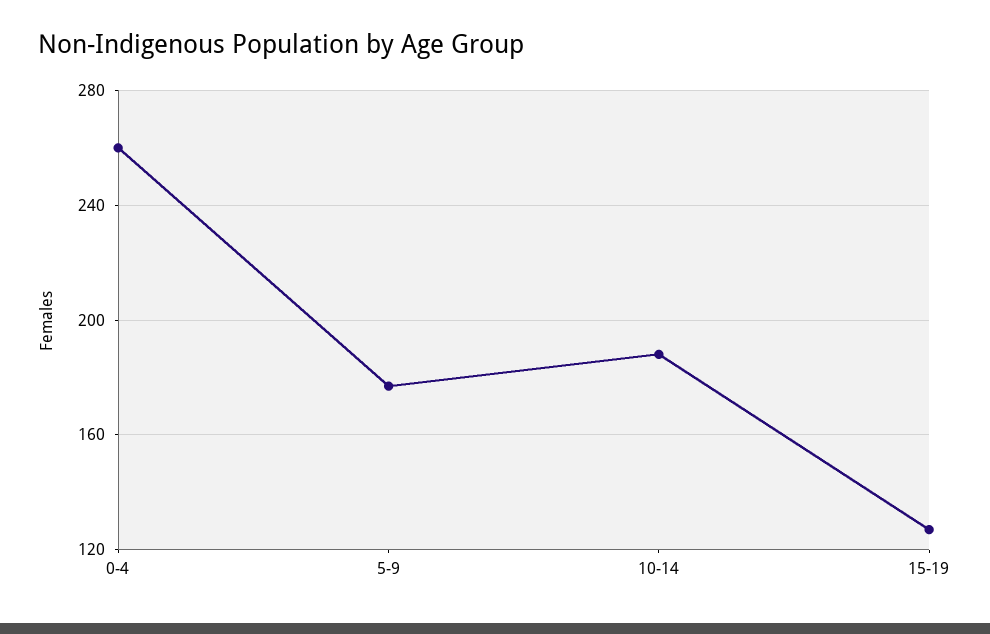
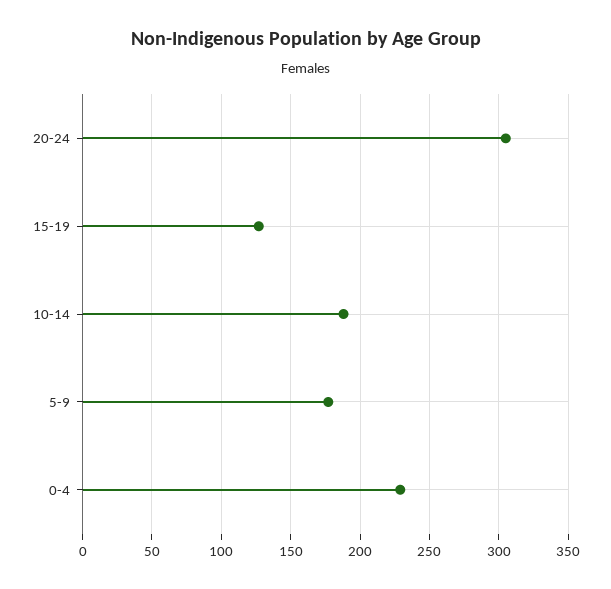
0-4: 260 -> 230
20-24: none -> 305

